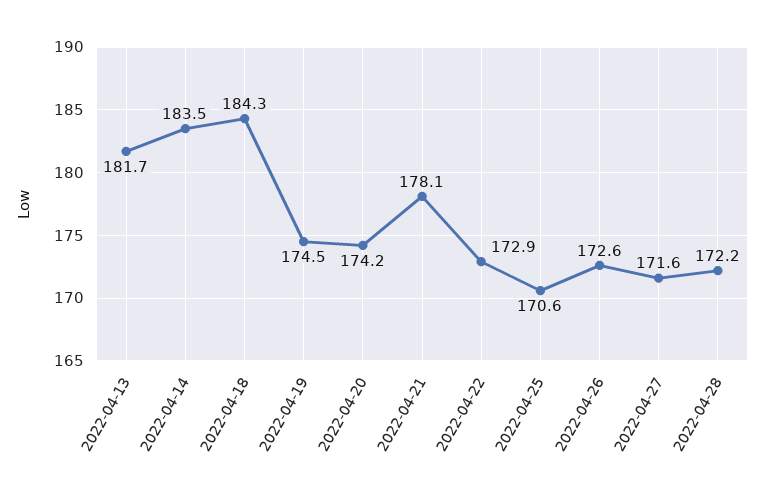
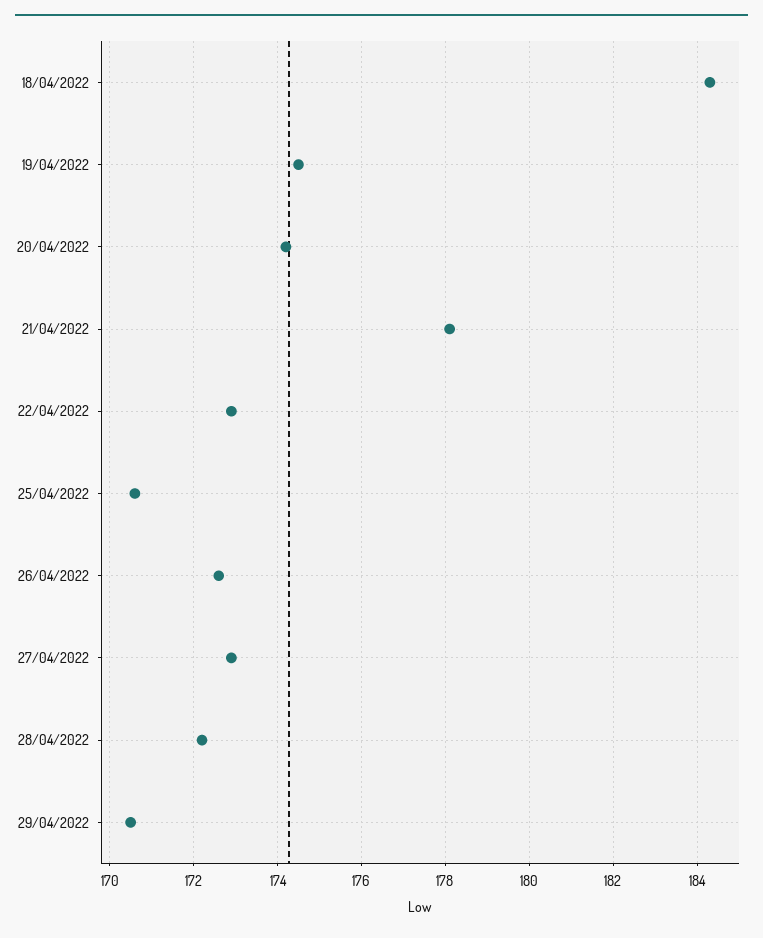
2022-04-13: 181.7 -> none
2022-04-14: 183.5 -> none
2022-04-27: 171.6 -> 173
29/04/2022: none -> 170.5

